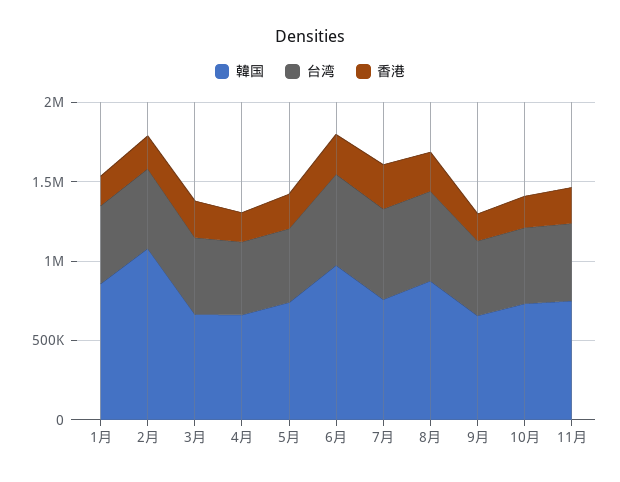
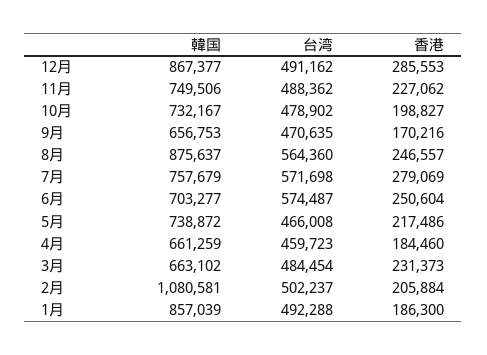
韓国, 6月: 1000000 -> 703277
韓国, 12月: none -> 867377
台湾, 12月: none -> 491162
香港, 12月: none -> 285553

